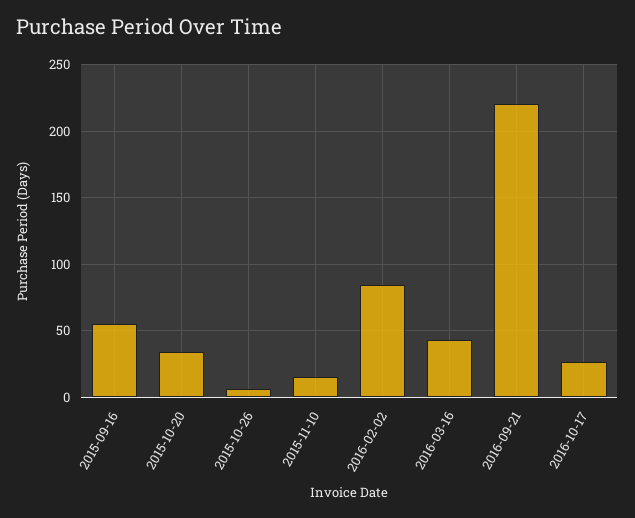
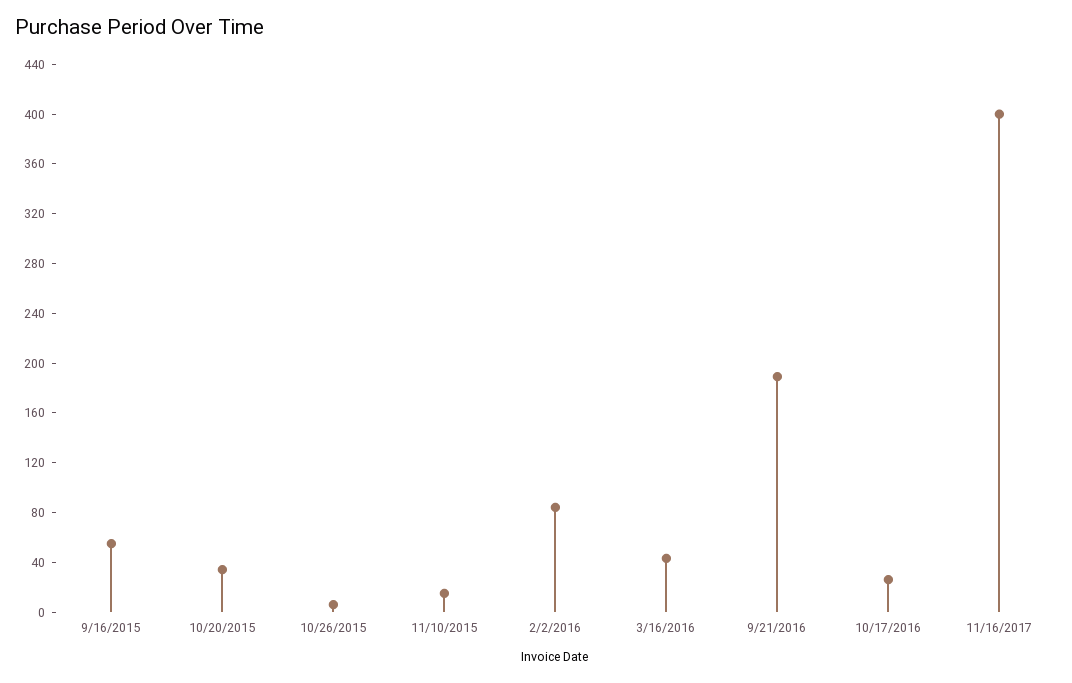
2016-09-21: 220 -> 190
11/16/2017: none -> 400

